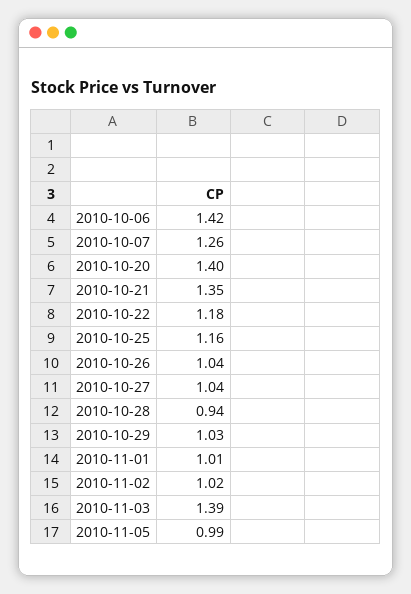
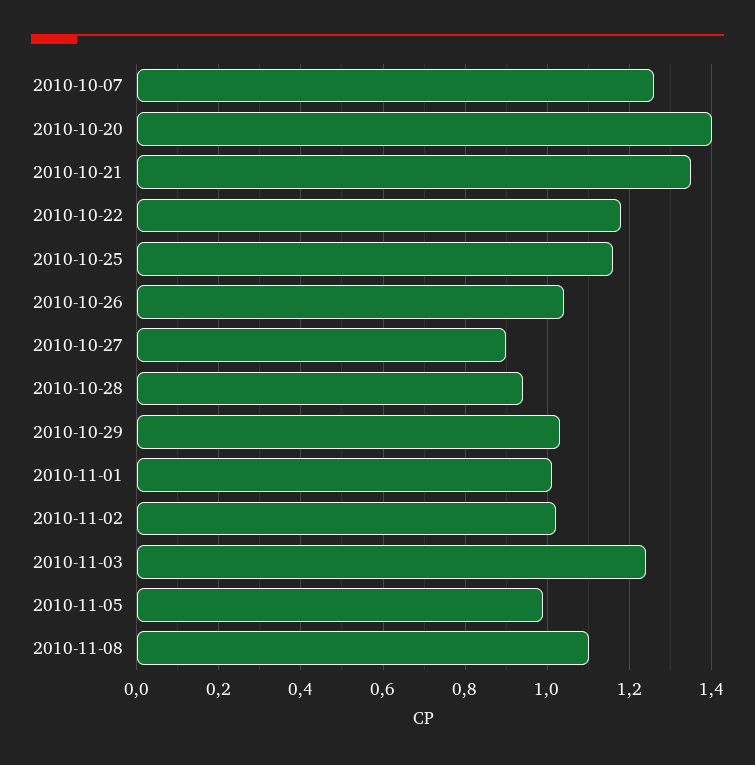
2010-10-06: 1.42 -> none
2010-10-27: 1.04 -> 0.9
2010-11-03: 1.39 -> 1.25
2010-11-08: none -> 1.1

